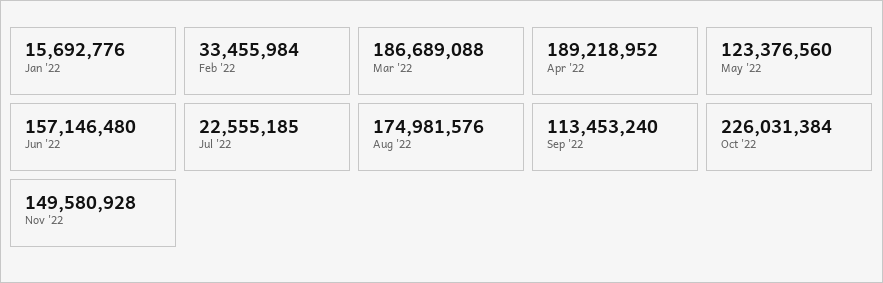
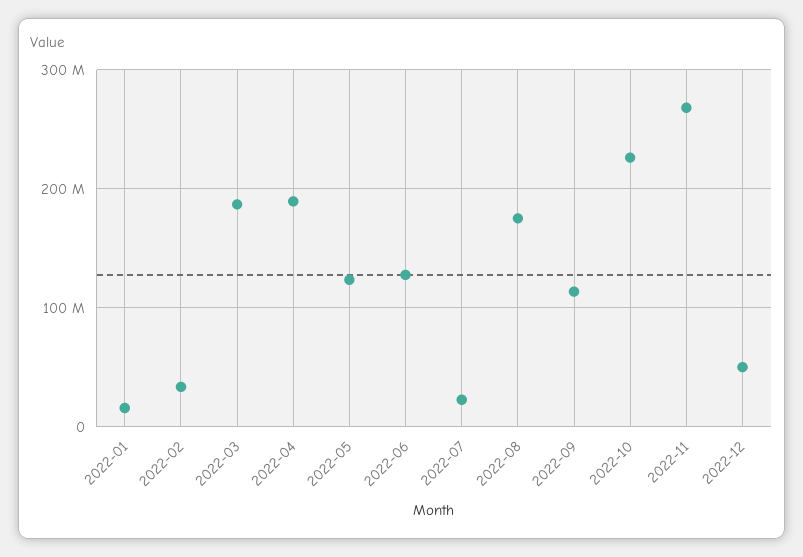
Jun '22: 157146480 -> 130000000
Nov '22: 149580928 -> 270000000
2022-12: none -> 50000000

